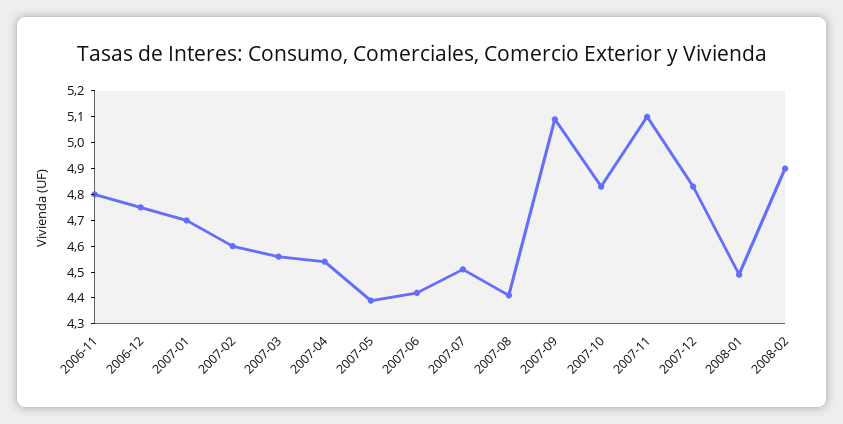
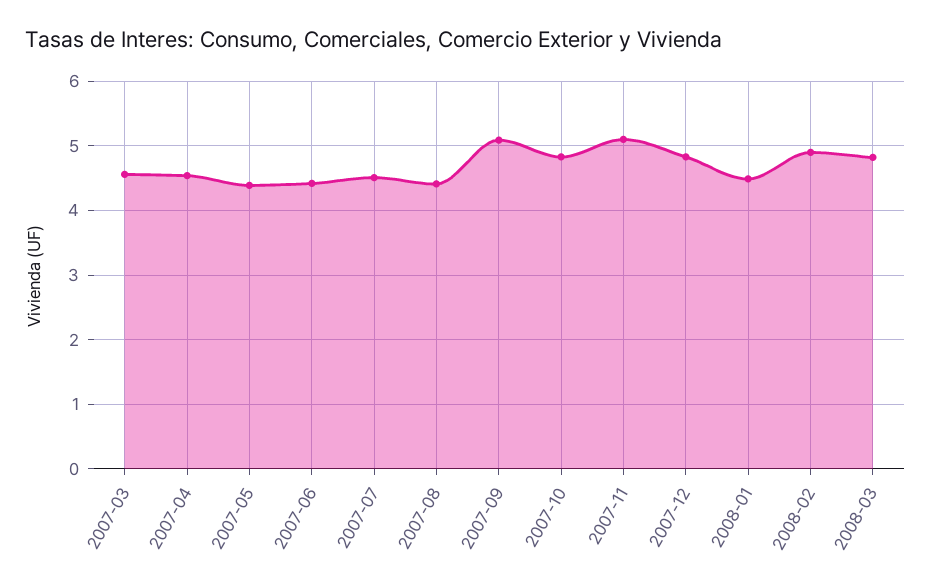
2006-11: 4.8 -> none
2006-12: 4.75 -> none
2007-01: 4.7 -> none
2007-02: 4.6 -> none
2008-03: none -> 4.8

